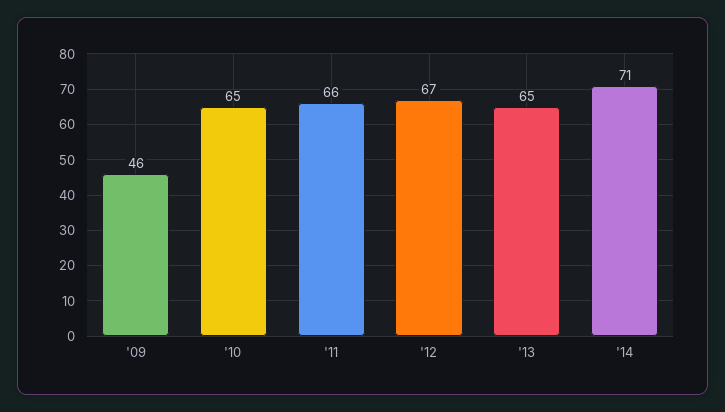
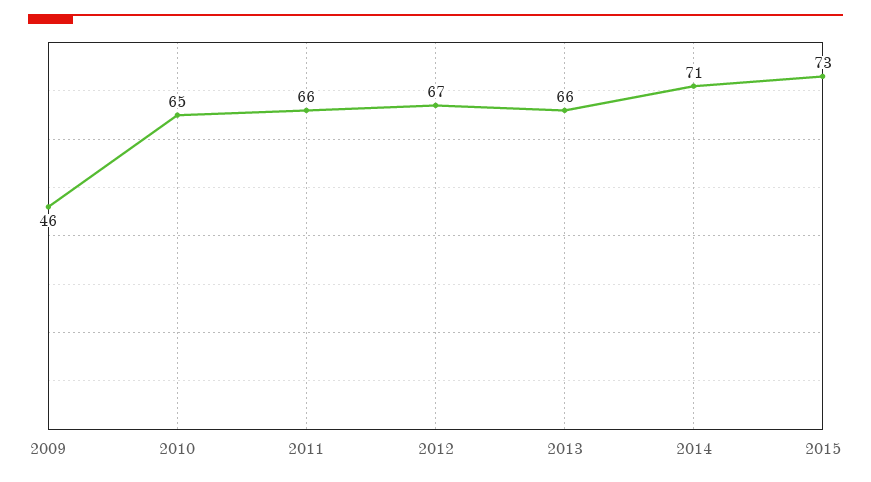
'13: 65 -> 66
2015: none -> 73

